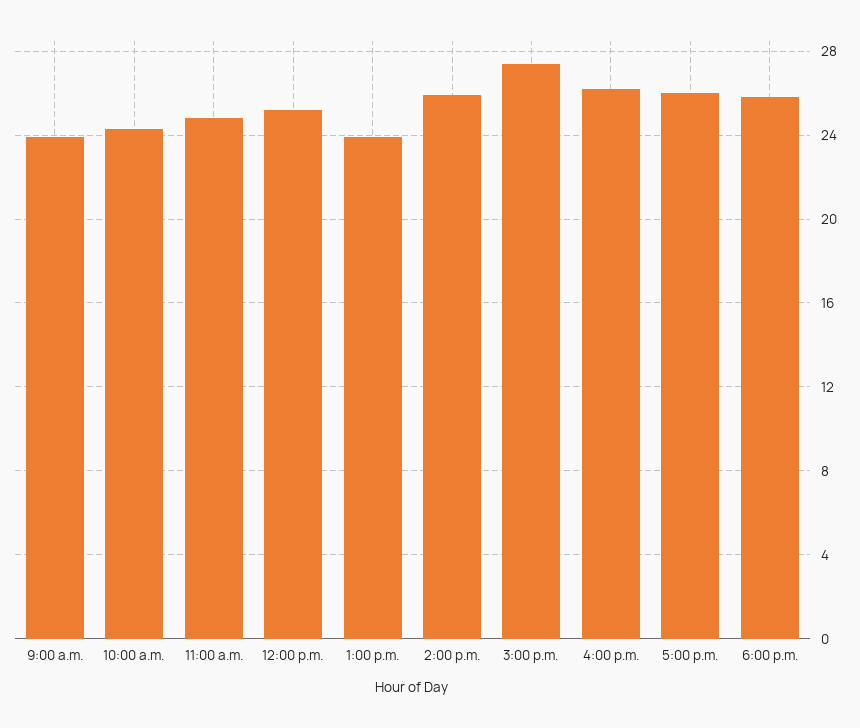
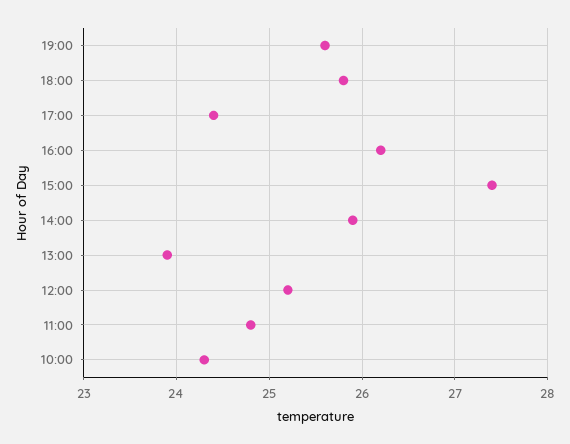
9:00 a.m.: 24 -> none
5:00 p.m.: 26 -> 24.4
19:00: none -> 25.6

